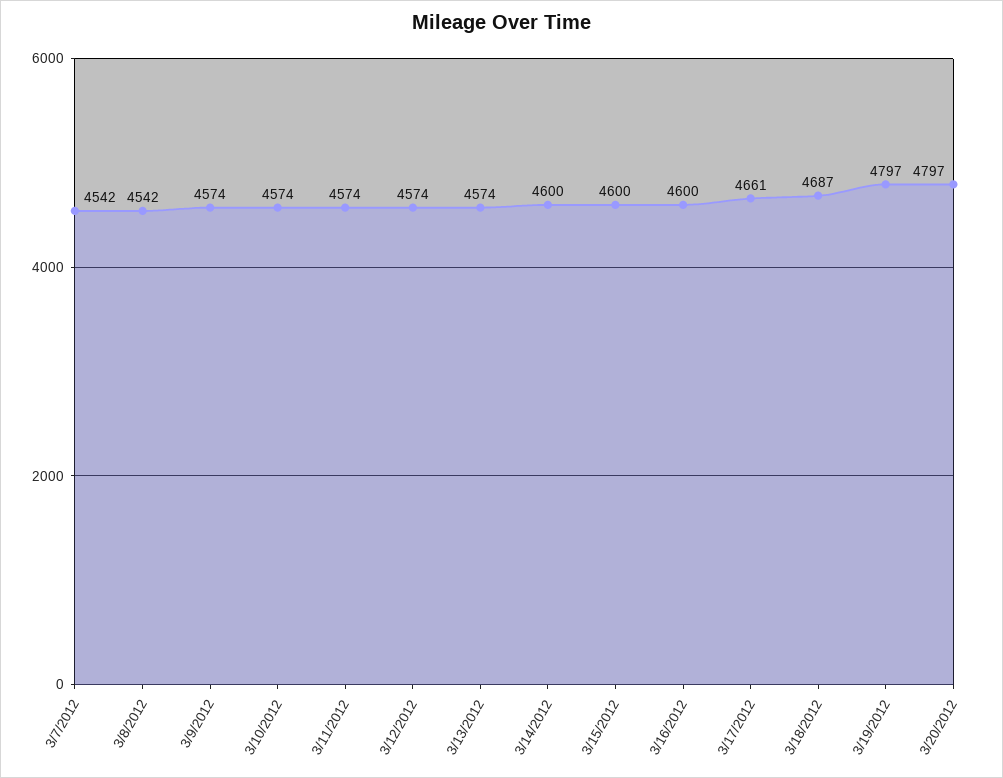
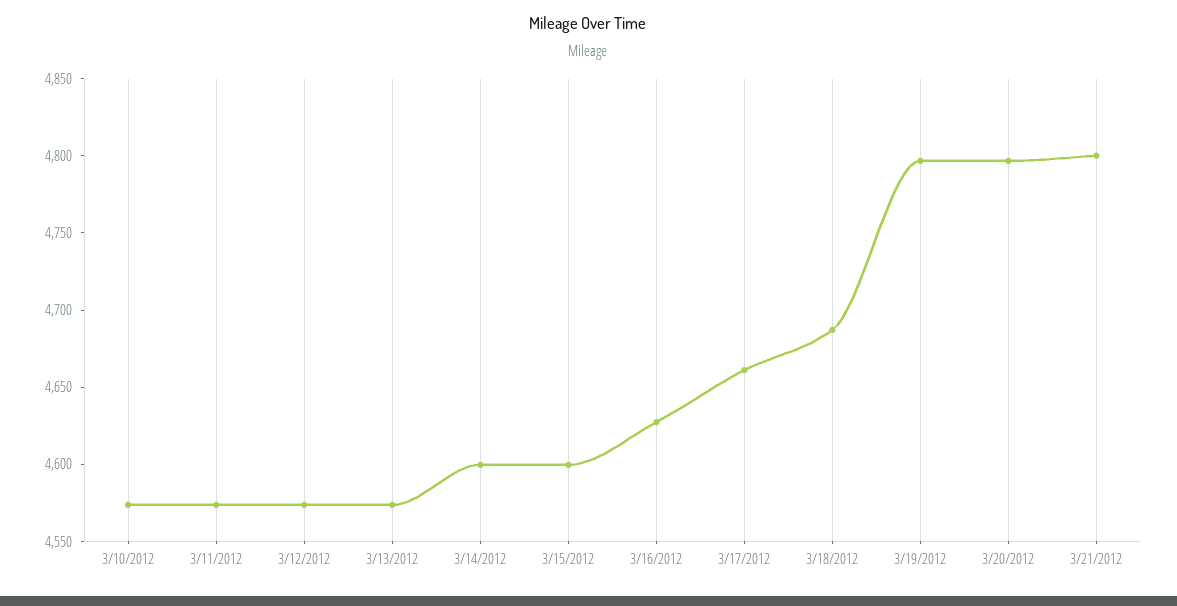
3/7/2012: 4542 -> none
3/8/2012: 4542 -> none
3/9/2012: 4574 -> none
3/16/2012: 4600 -> 4630
3/21/2012: none -> 4800

